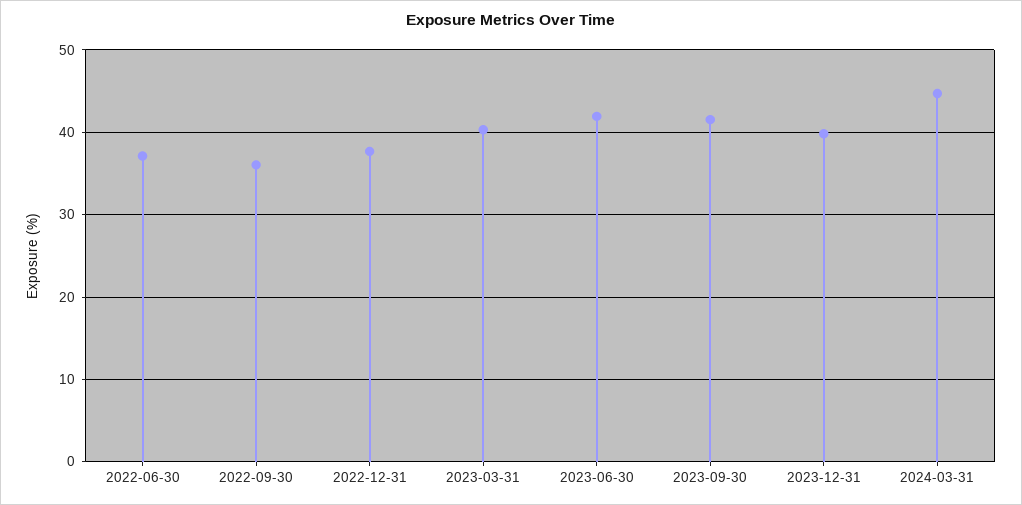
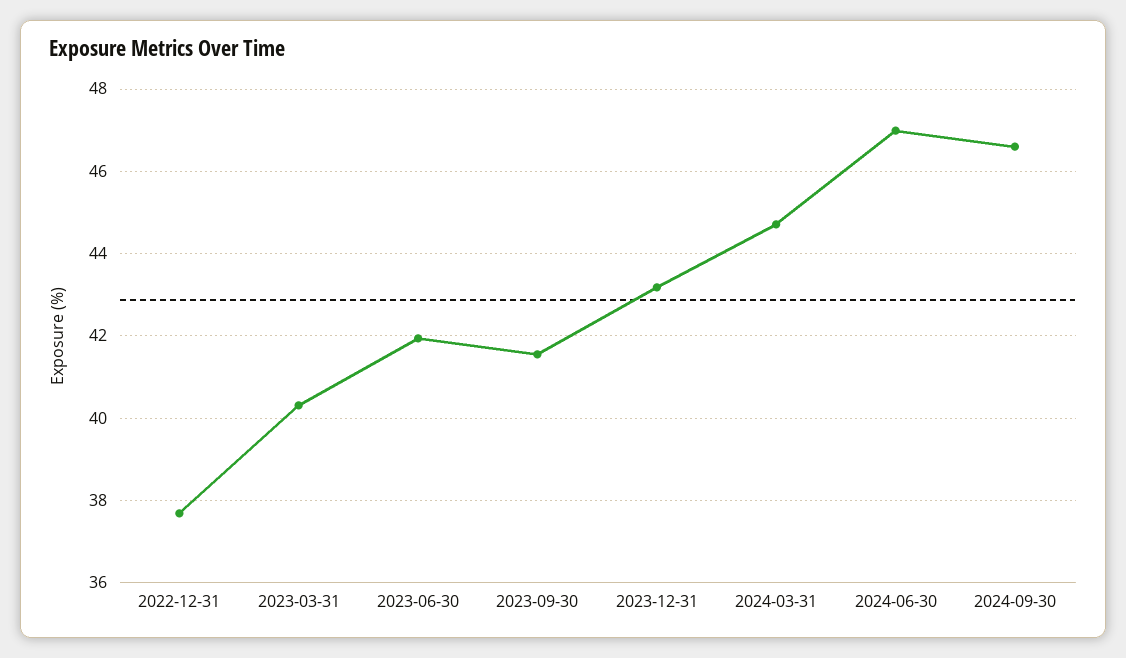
2022-06-30: 37 -> none
2022-09-30: 36 -> none
2023-12-31: 40 -> 43.2
2024-06-30: none -> 47
2024-09-30: none -> 46.6

